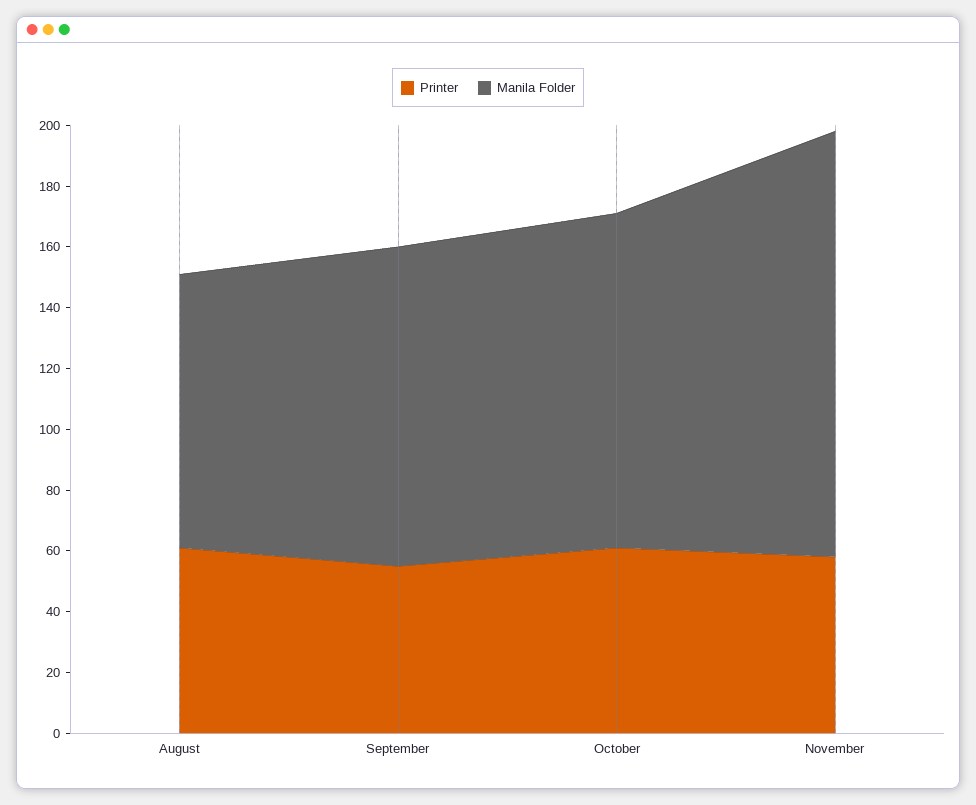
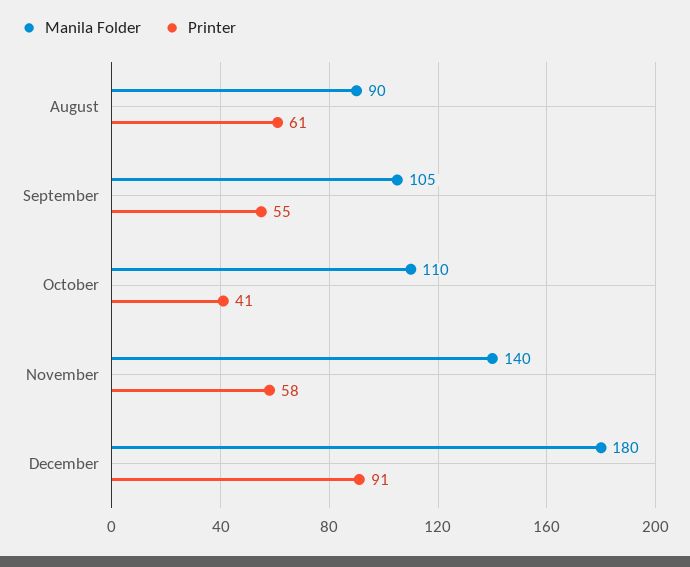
Printer, October: 60 -> 41
Manila Folder, December: none -> 180
Printer, December: none -> 91

